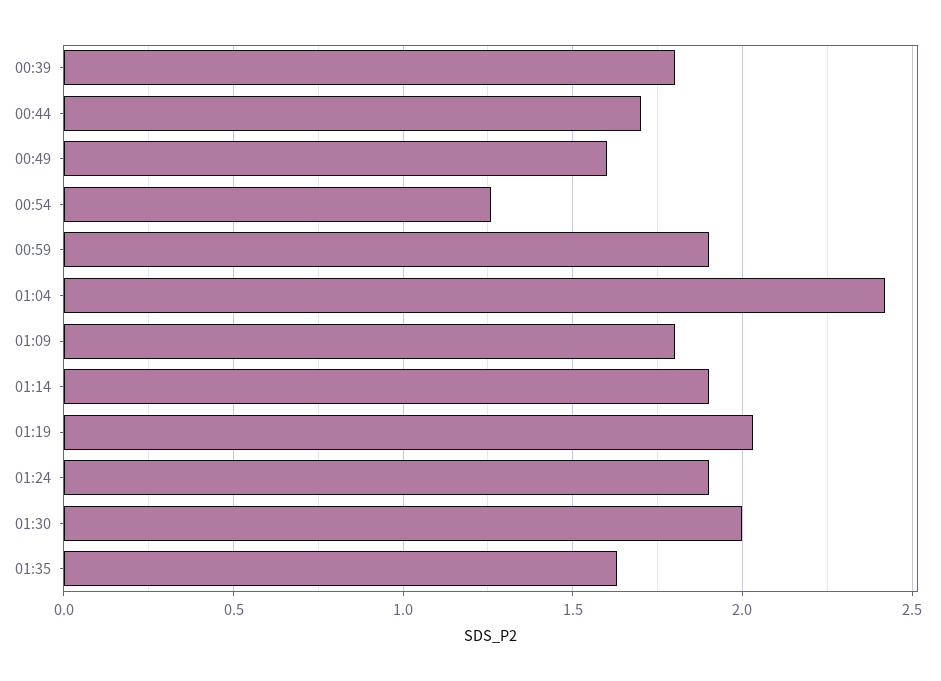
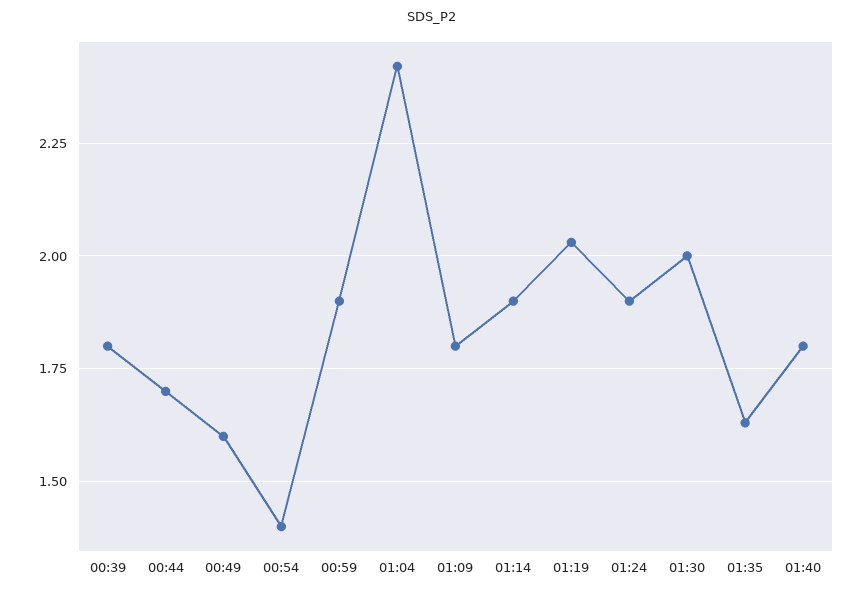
00:54: 1.25 -> 1.4
01:40: none -> 1.8

